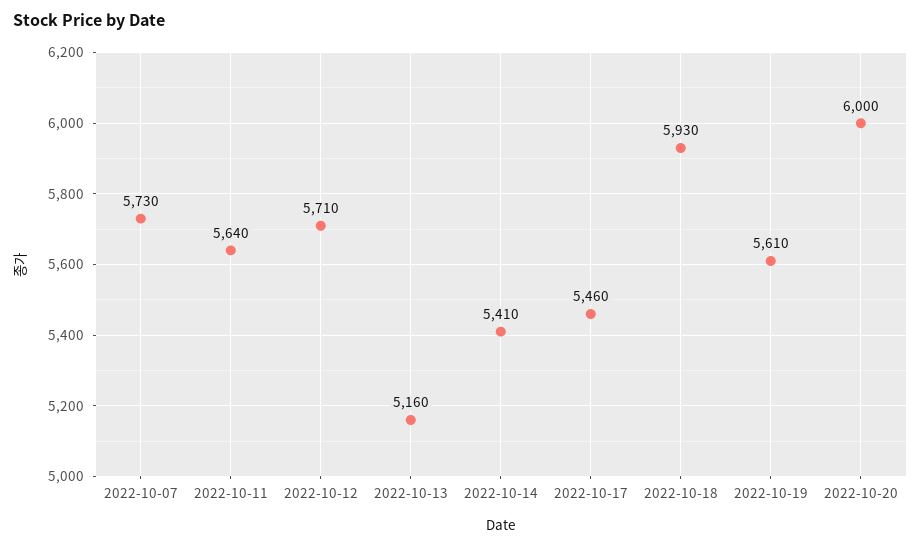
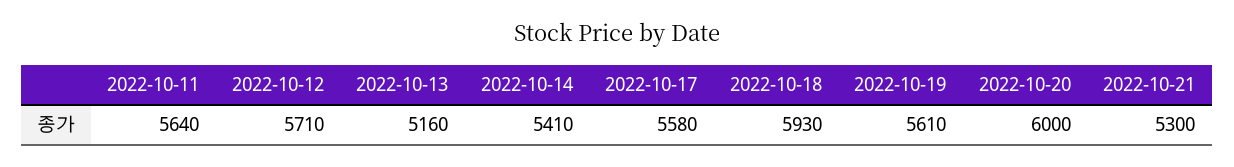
2022-10-07: 5730 -> none
2022-10-17: 5460 -> 5580
2022-10-21: none -> 5300

